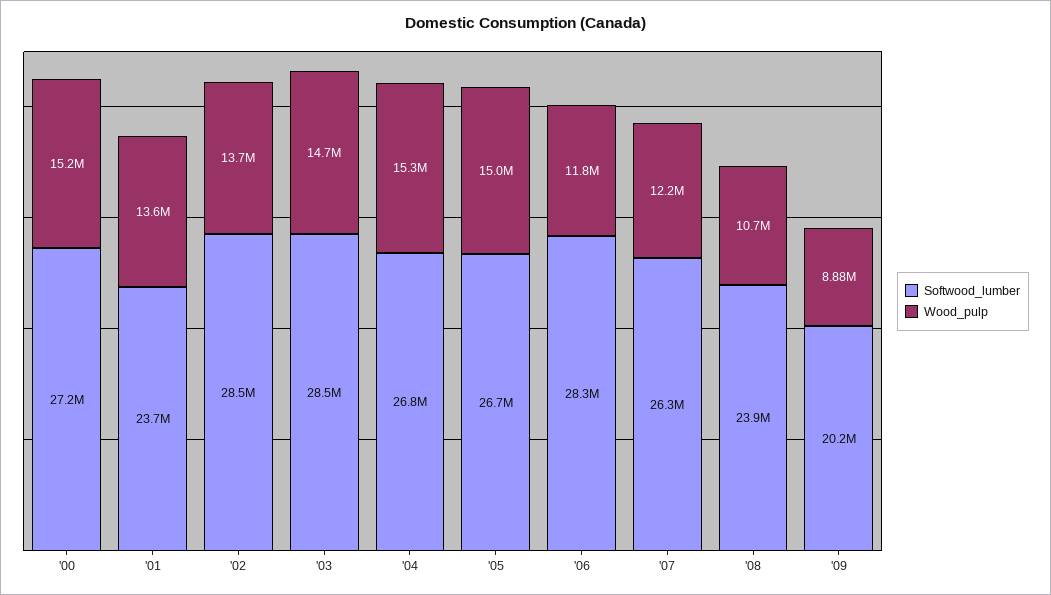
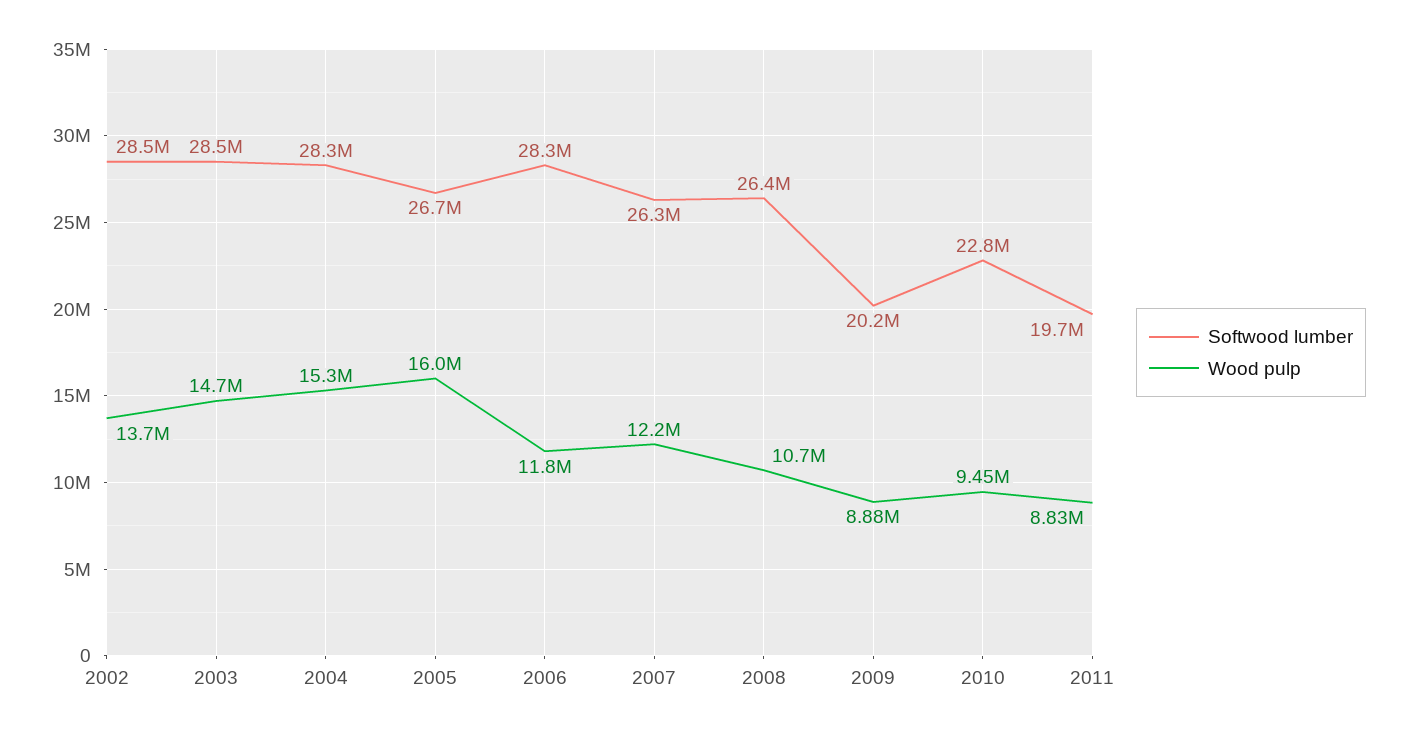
Softwood_lumber, '00: 27200000 -> none
Wood_pulp, '00: 15200000 -> none
Softwood_lumber, '01: 23700000 -> none
Wood_pulp, '01: 13600000 -> none
Softwood_lumber, '04: 26800000 -> 28300000
Wood_pulp, '05: 15000000 -> 16000000
Softwood_lumber, '08: 23900000 -> 26400000
Softwood_lumber, 2010: none -> 22800000
Wood_pulp, 2010: none -> 9450000
Softwood_lumber, 2011: none -> 19700000
Wood_pulp, 2011: none -> 8830000

